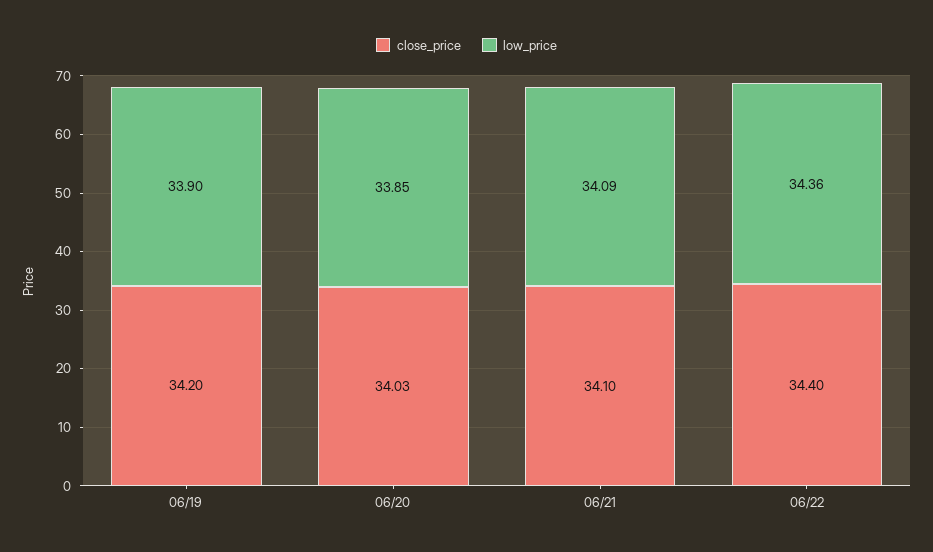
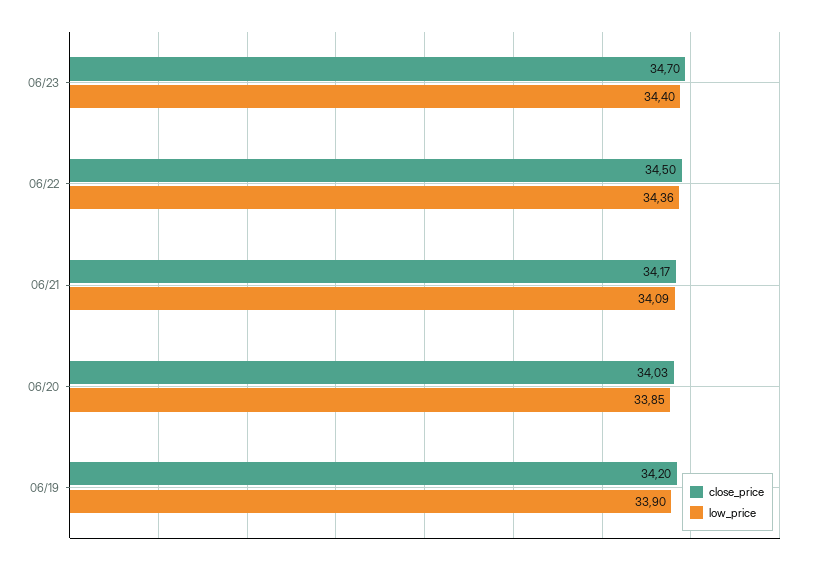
close_price, 06/21: 34.1 -> 34.17
close_price, 06/22: 34.4 -> 34.5
close_price, 06/23: none -> 34.7
low_price, 06/23: none -> 34.4

